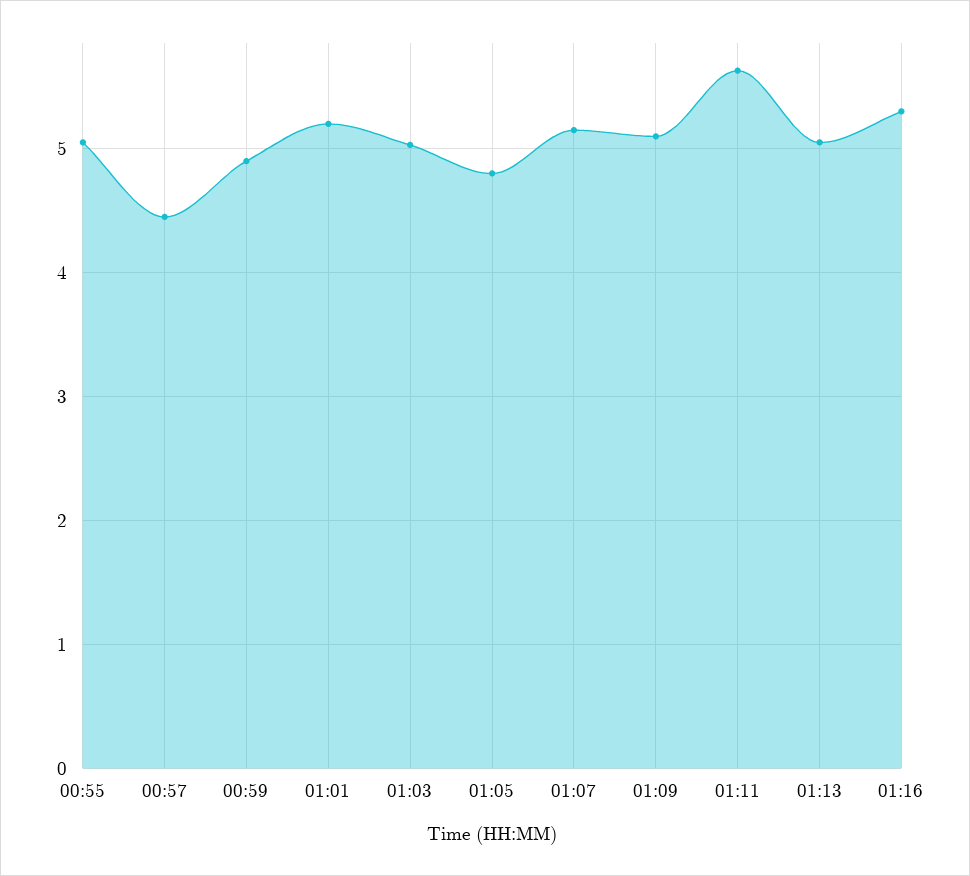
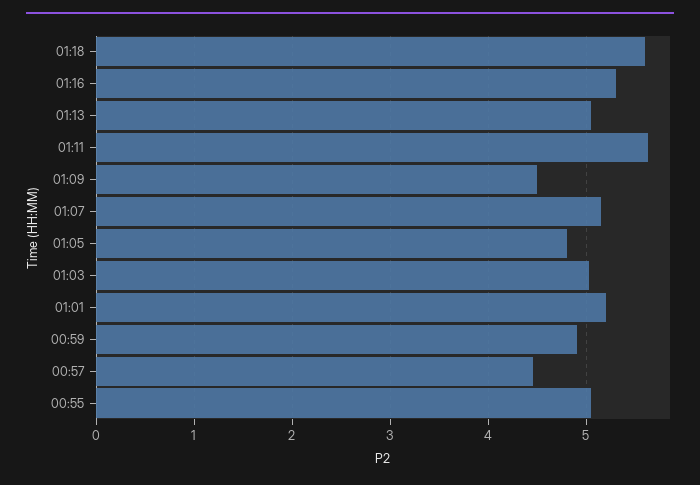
01:09: 5.1 -> 4.5
01:18: none -> 5.6

